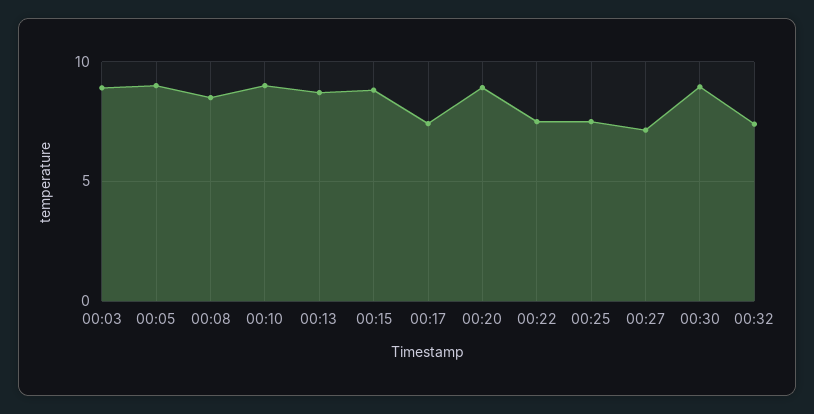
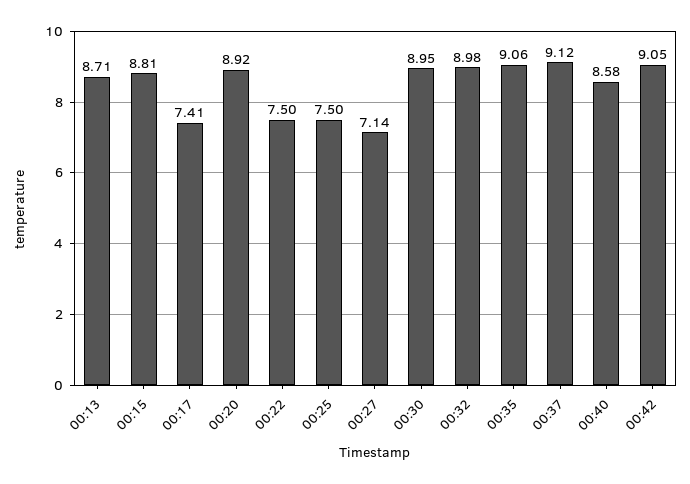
00:03: 9 -> none
00:05: 9 -> none
00:08: 8.5 -> none
00:10: 9 -> none
00:32: 7.5 -> 8.98
00:35: none -> 9.06
00:37: none -> 9.12
00:40: none -> 8.58
00:42: none -> 9.05

